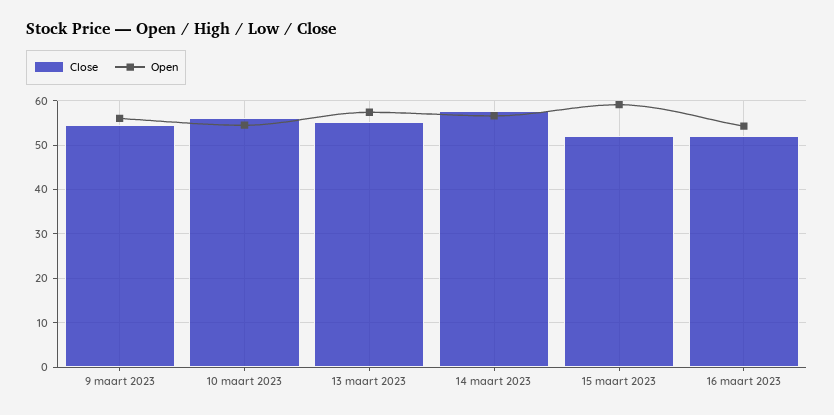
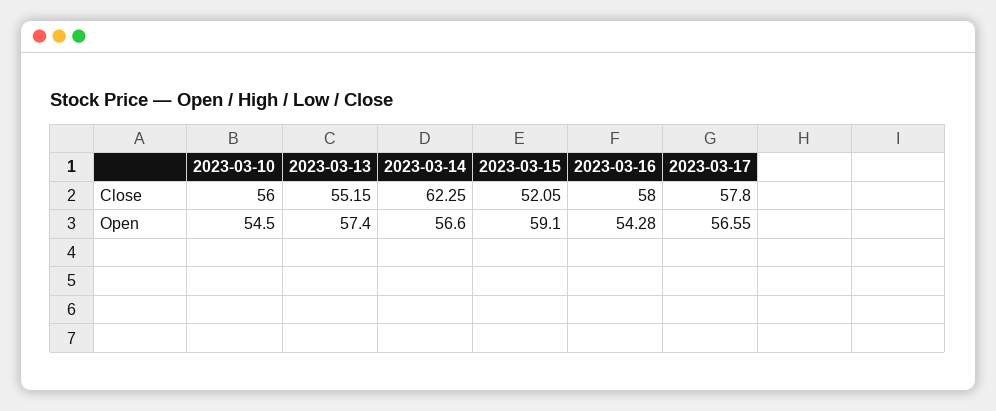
Close, 9 maart 2023: 54 -> none
Open, 9 maart 2023: 56 -> none
Close, 14 maart 2023: 58 -> 62.25
Close, 16 maart 2023: 52 -> 58
Close, 2023-03-17: none -> 57.8
Open, 2023-03-17: none -> 56.55

